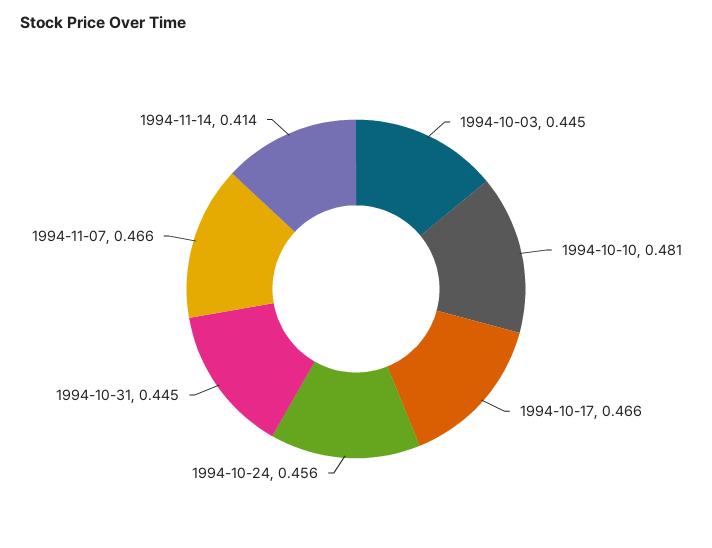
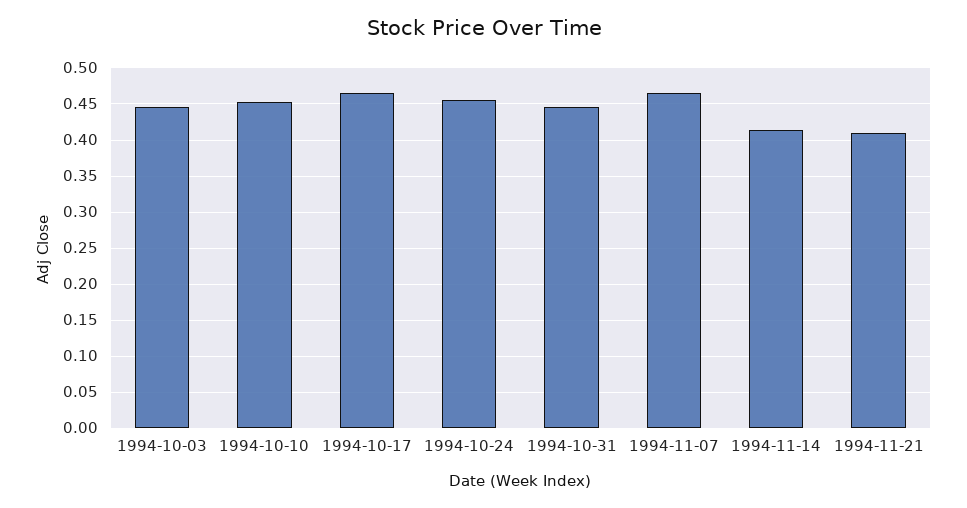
1994-10-10: 0.481 -> 0.45
1994-11-21: none -> 0.41

